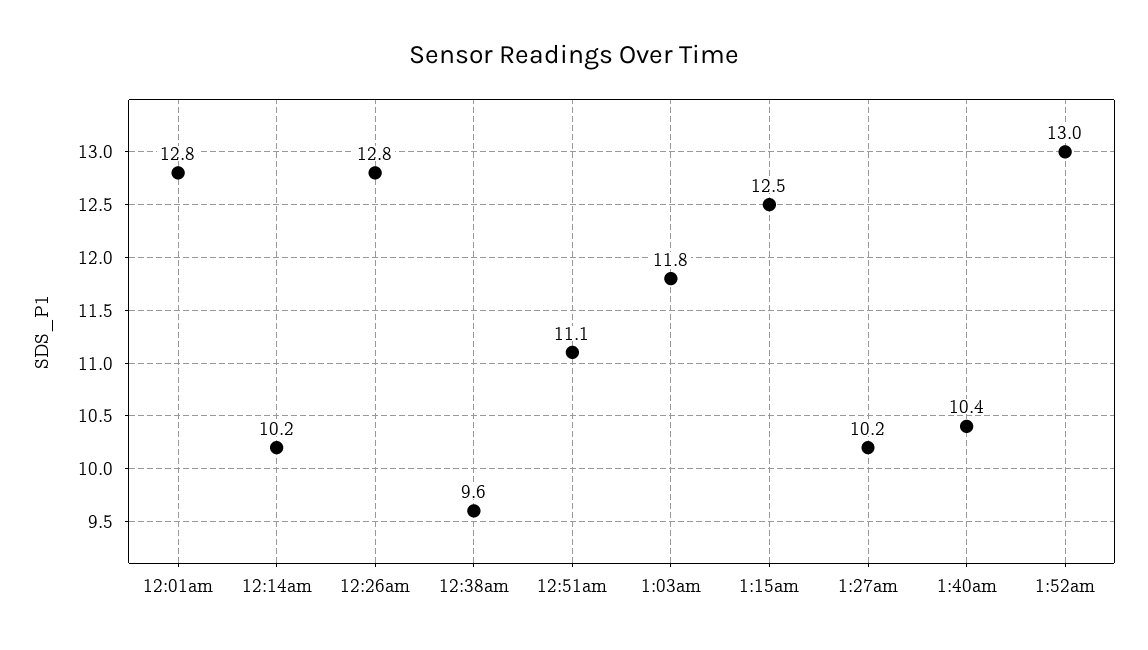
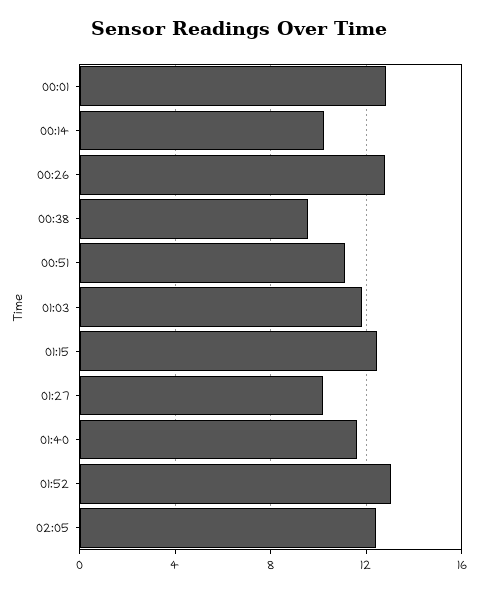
1:40am: 10.4 -> 11.5
02:05: none -> 12.5

